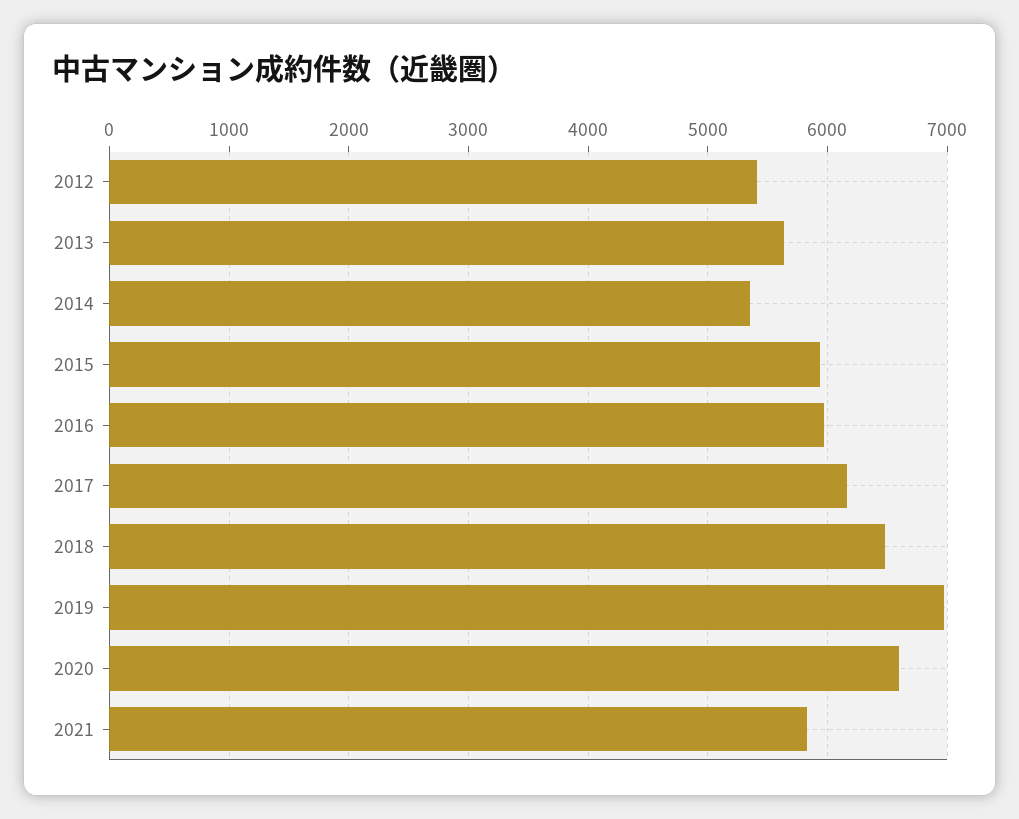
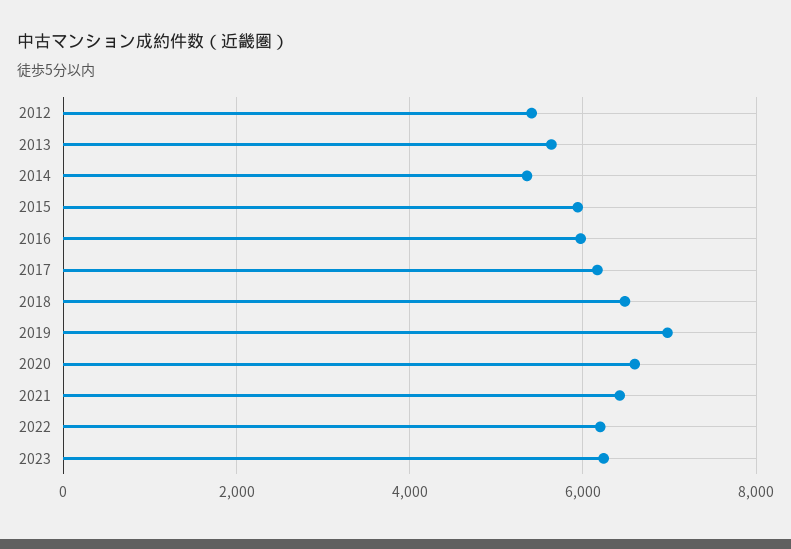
2021: 5800 -> 6400
2022: none -> 6200
2023: none -> 6200

